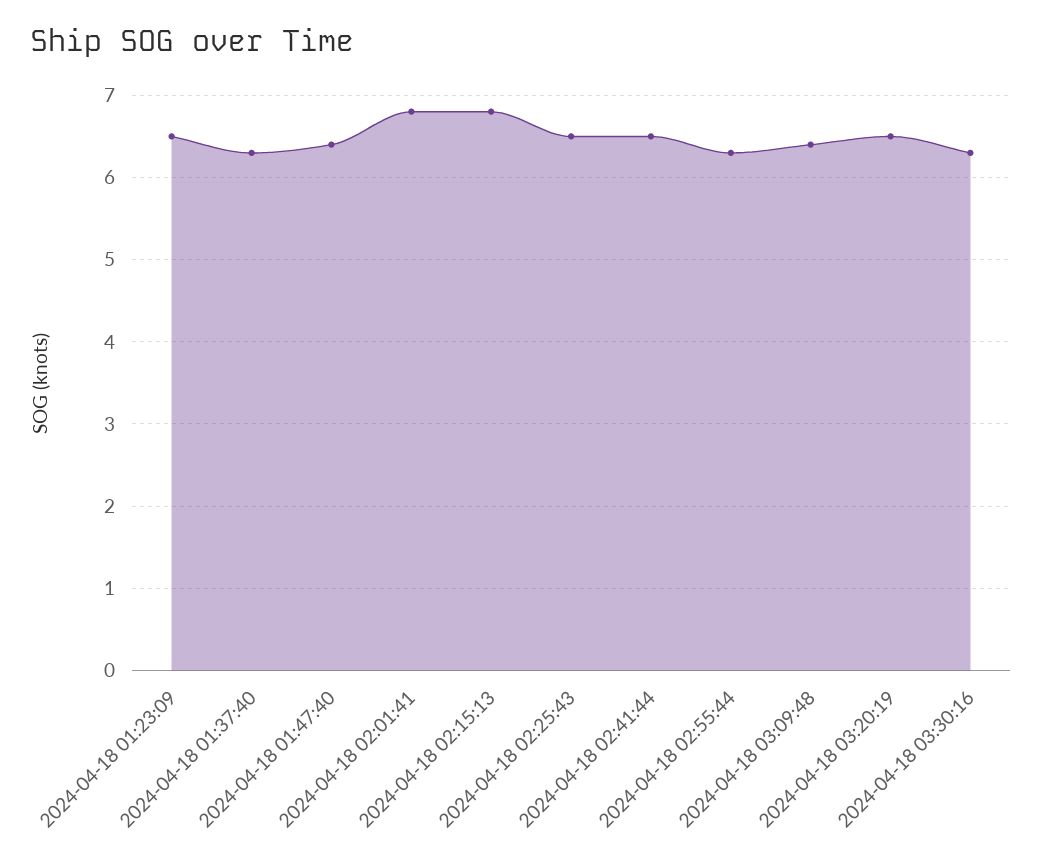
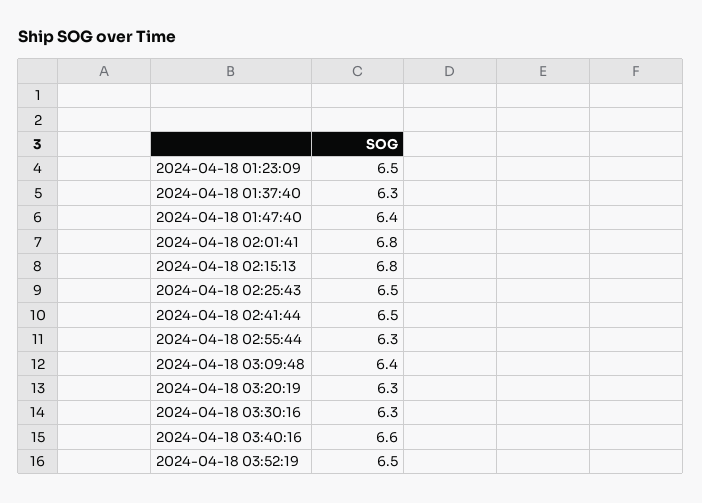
2024-04-18 03:20:19: 6.5 -> 6.3
2024-04-18 03:40:16: none -> 6.6
2024-04-18 03:52:19: none -> 6.5

